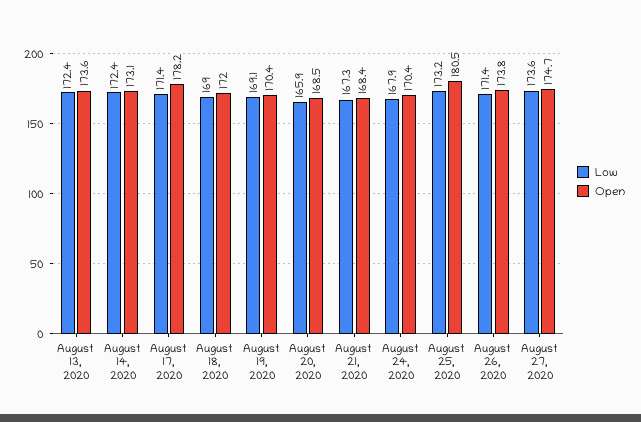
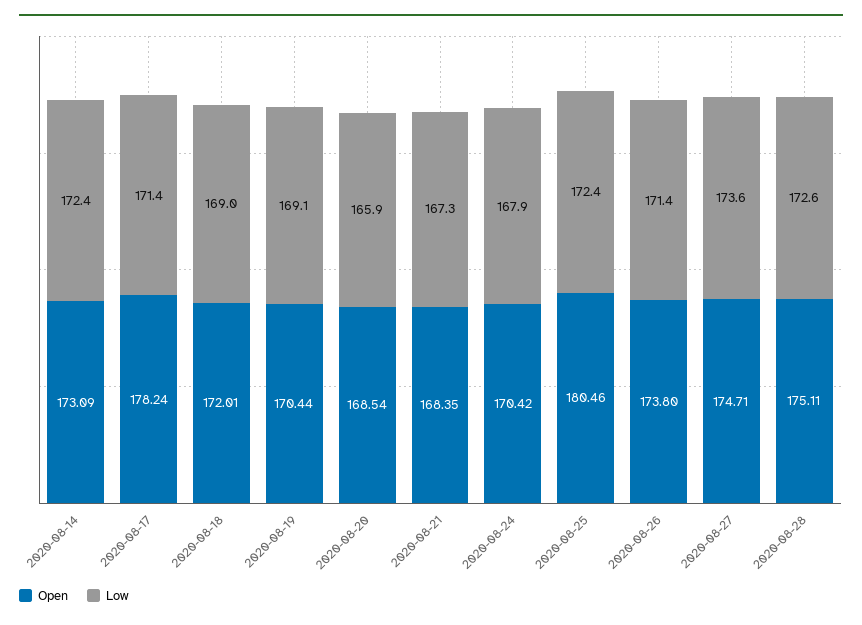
Low, August 13, 2020: 172.4 -> none
Open, August 13, 2020: 173.6 -> none
Low, August 25, 2020: 173.2 -> 172.4
Open, 2020-08-28: none -> 175.11
Low, 2020-08-28: none -> 172.6

